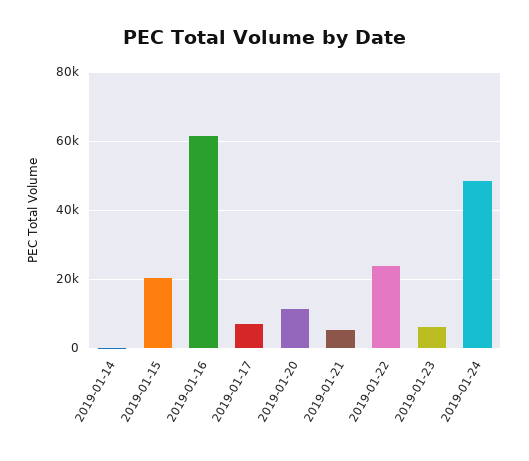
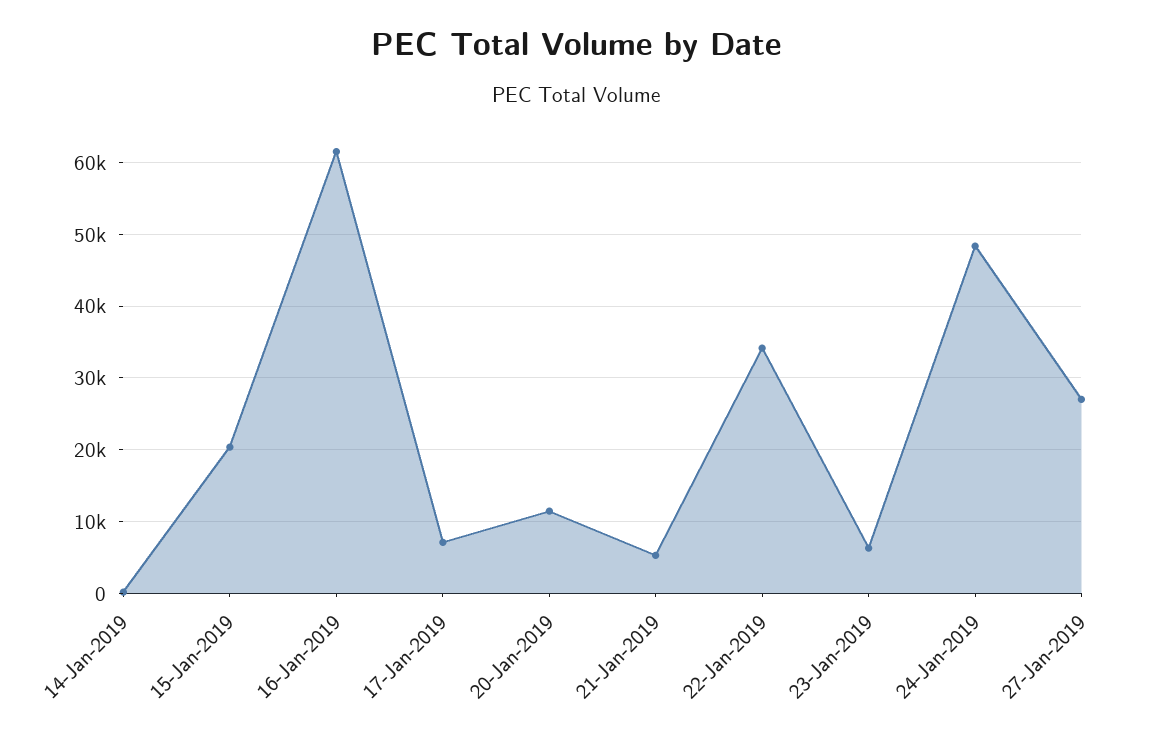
2019-01-22: 24000 -> 34000
27-Jan-2019: none -> 27000

